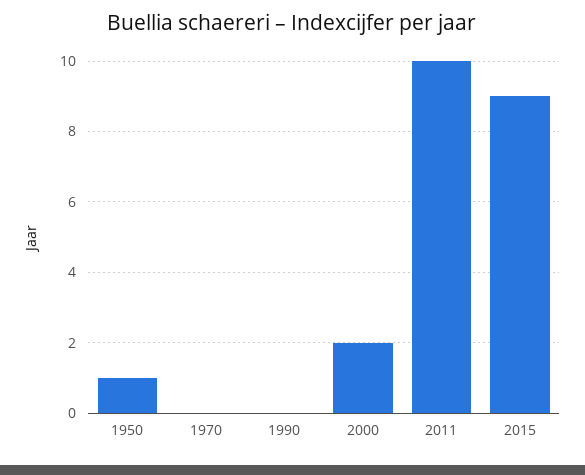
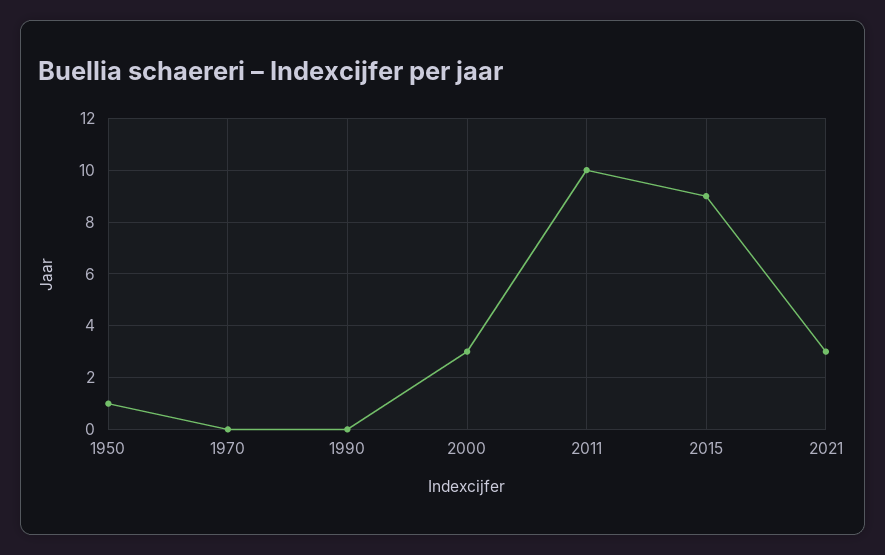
2000: 2 -> 3
2021: none -> 3

